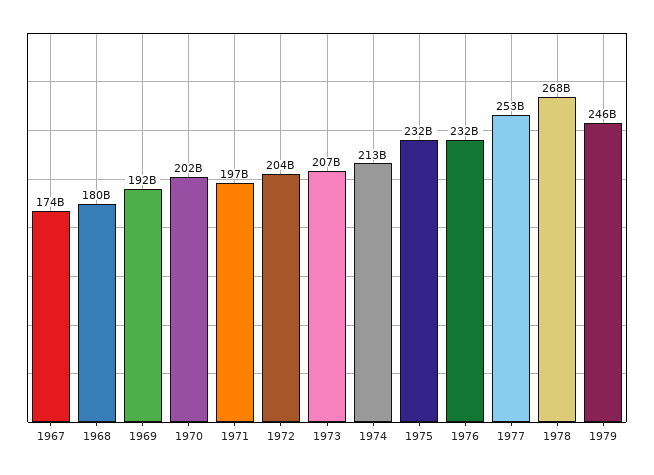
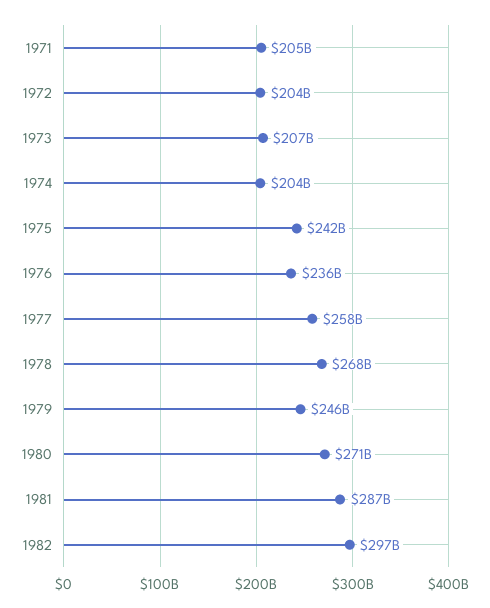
1967: 174000000000 -> none
1968: 180000000000 -> none
1969: 192000000000 -> none
1970: 202000000000 -> none
1971: 197000000000 -> 205000000000
1974: 213000000000 -> 204000000000
1975: 232000000000 -> 242000000000
1976: 232000000000 -> 236000000000
1977: 253000000000 -> 258000000000
1980: none -> 271000000000
1981: none -> 287000000000
1982: none -> 297000000000

